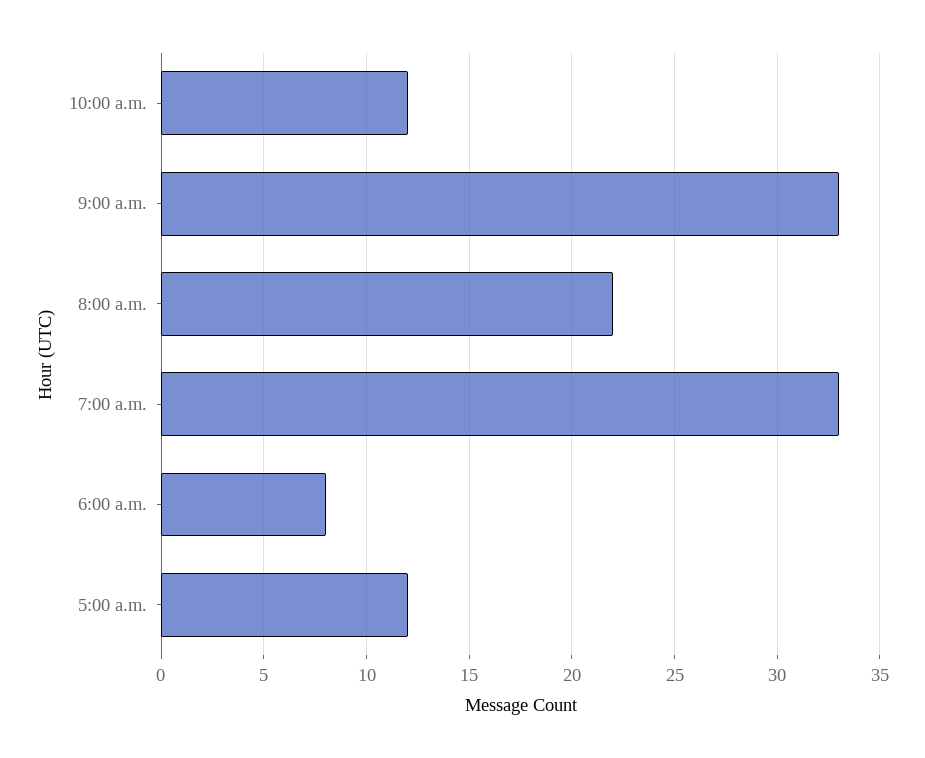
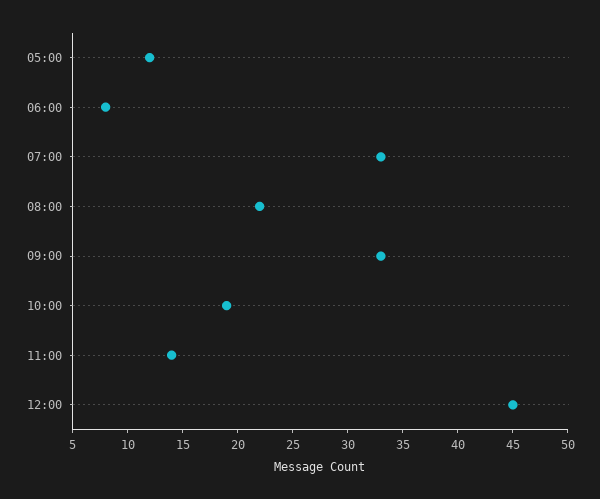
10:00 a.m.: 12 -> 19
11:00: none -> 14
12:00: none -> 45

